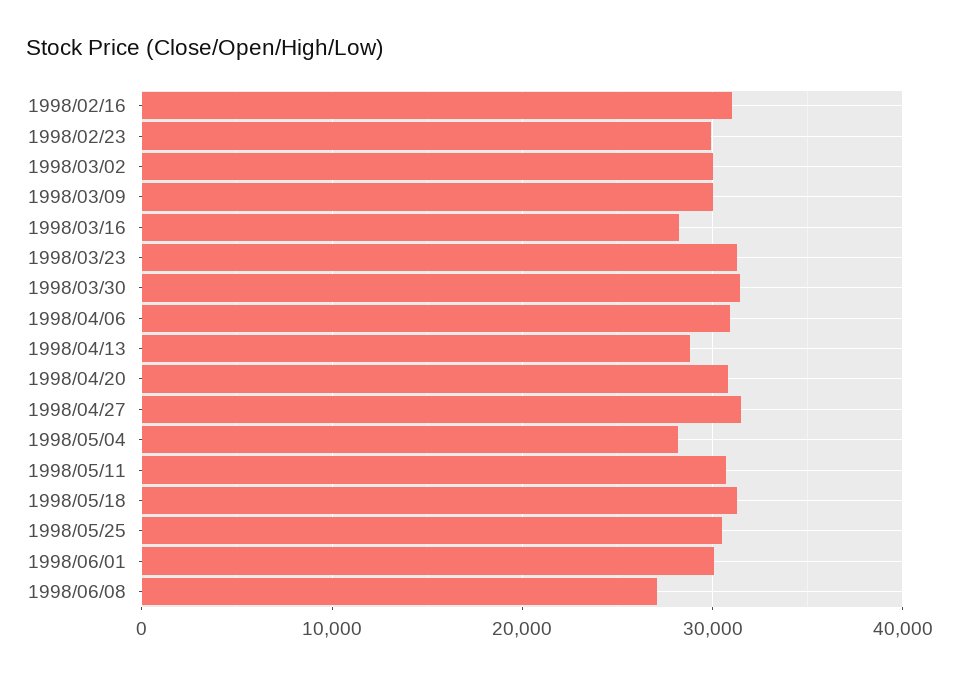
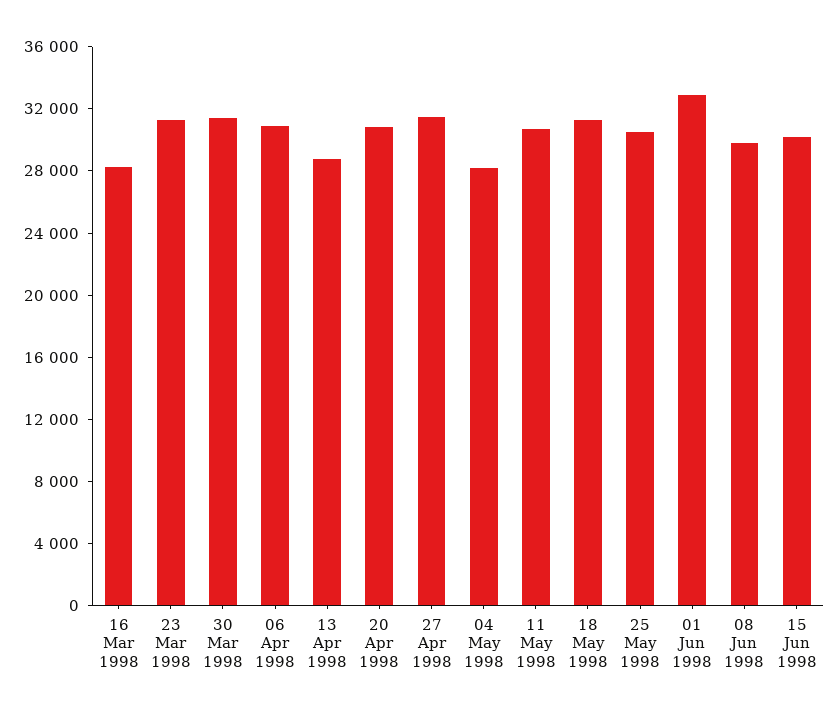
1998/02/16: 31000 -> none
1998/02/23: 30000 -> none
1998/03/02: 30000 -> none
1998/03/09: 30000 -> none
1998/06/01: 30000 -> 33000
1998/06/08: 27000 -> 30000
15 Jun 1998: none -> 30000

